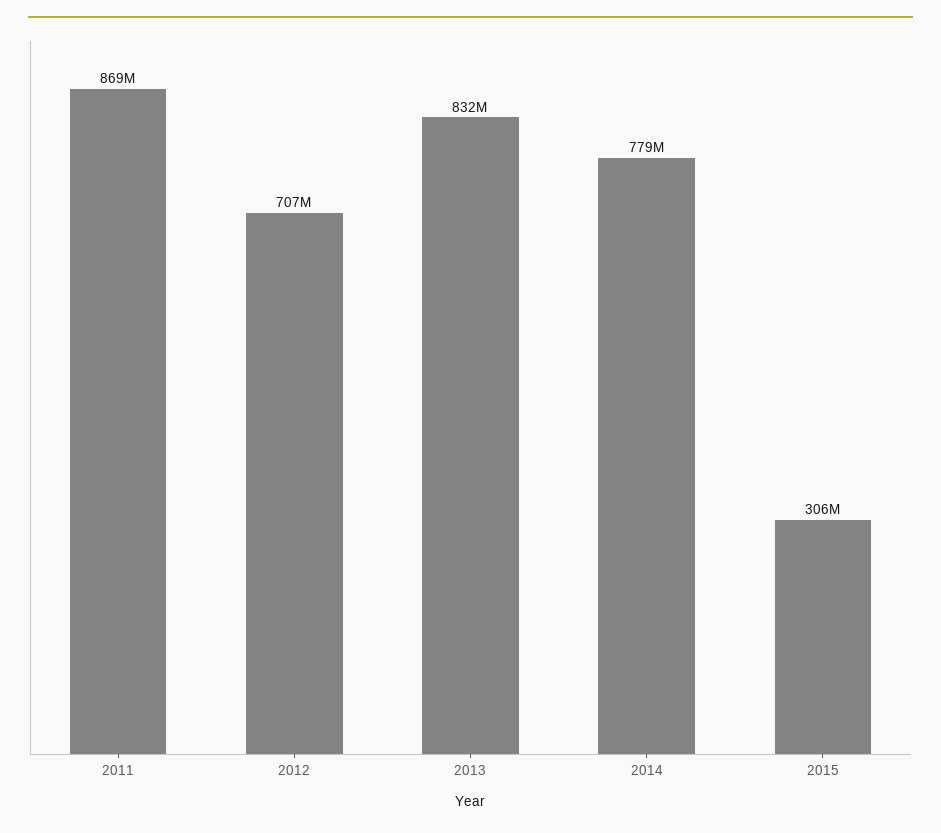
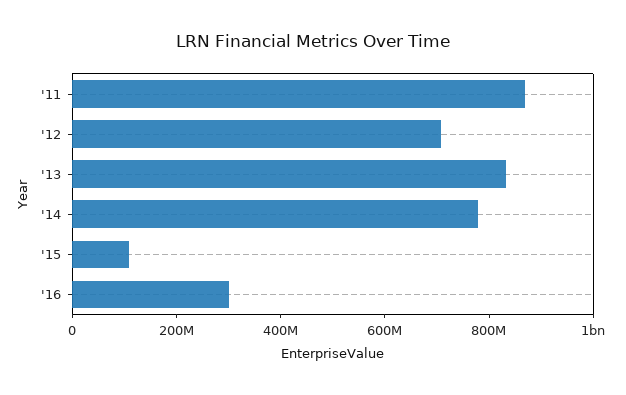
2015: 306000000 -> 100000000
'16: none -> 300000000

